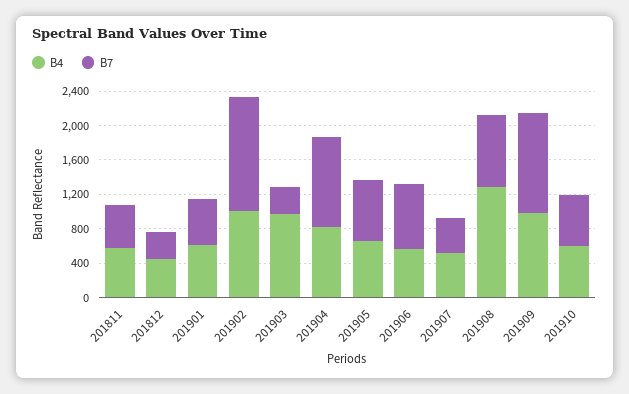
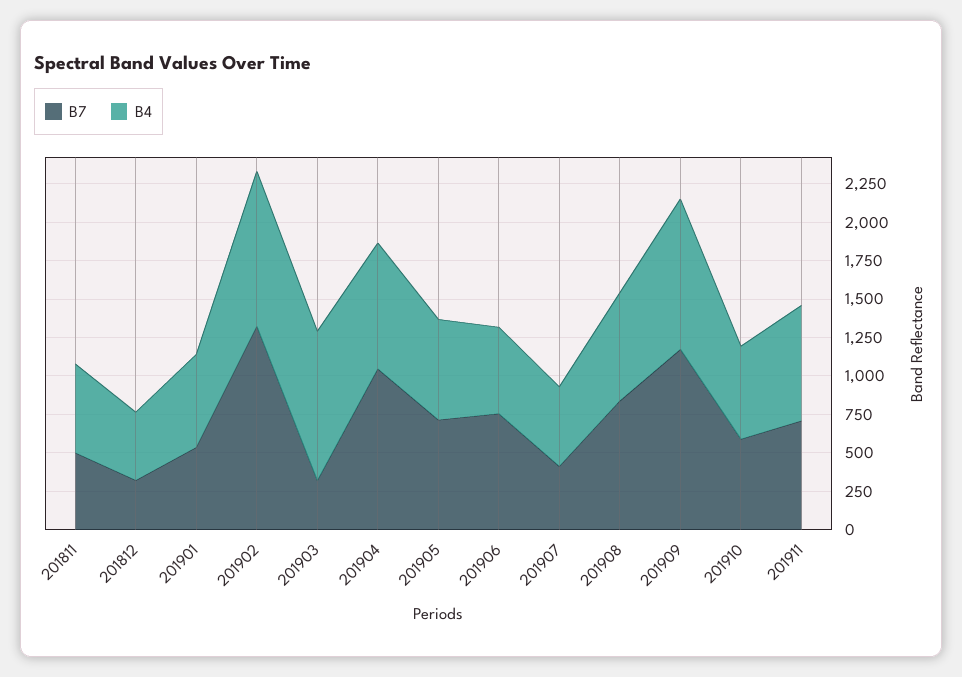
B4, 201908: 1300 -> 750
B7, 201911: none -> 750
B4, 201911: none -> 750

